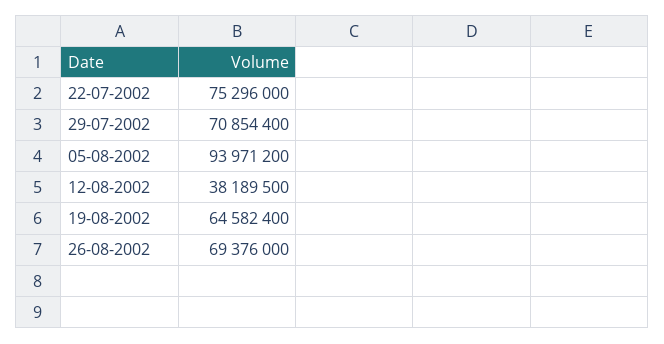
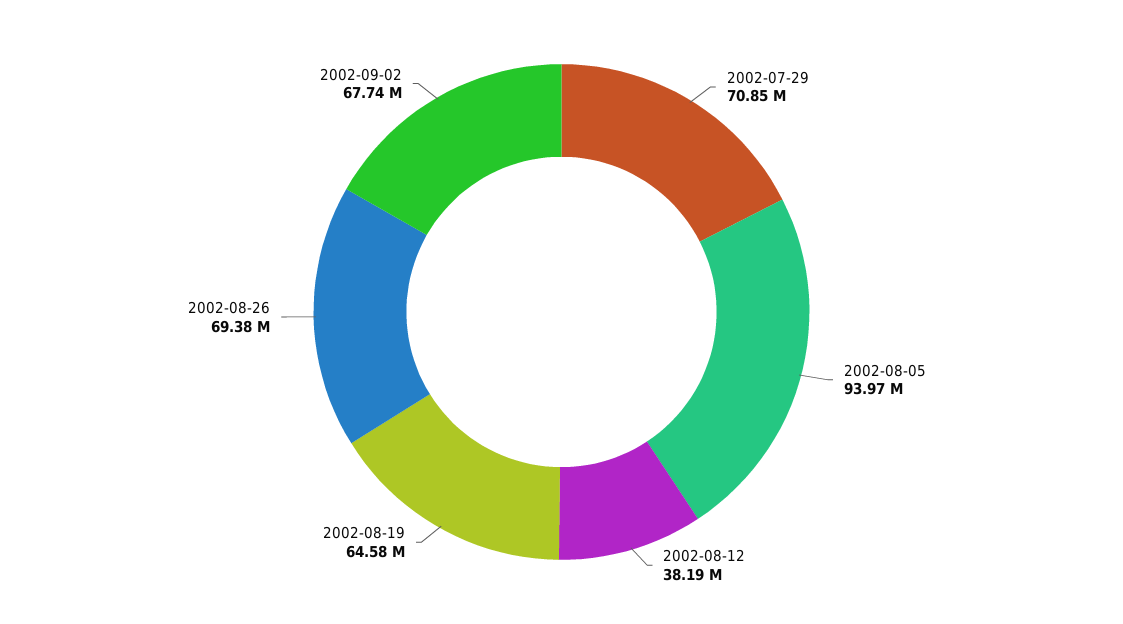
22-07-2002: 75296000 -> none
2002-09-02: none -> 67740000

